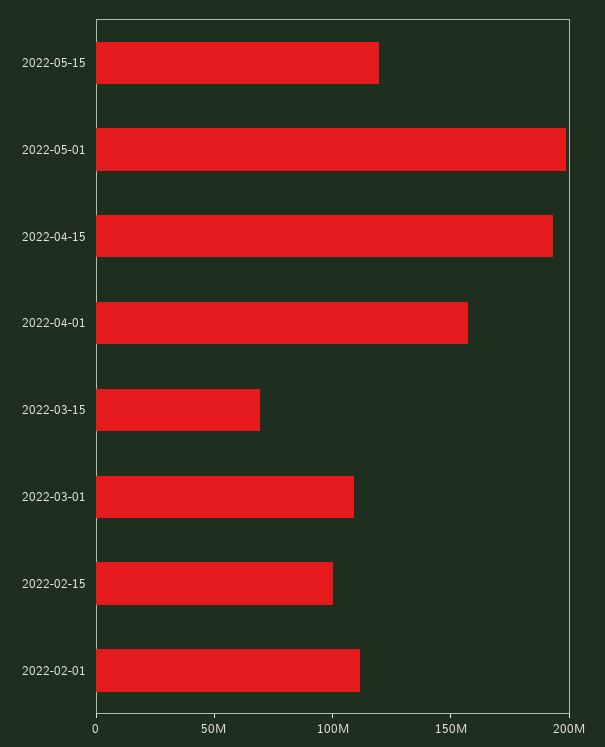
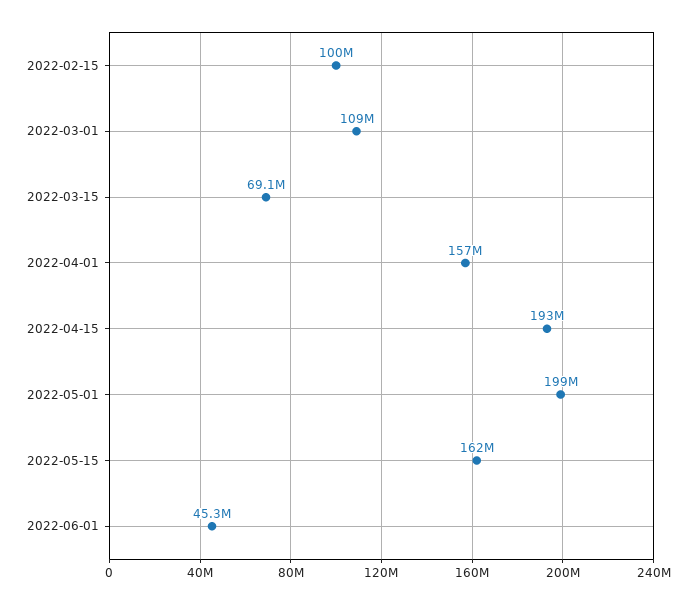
2022-05-15: 120000000 -> 162000000
2022-02-01: 110000000 -> none
2022-06-01: none -> 45300000

